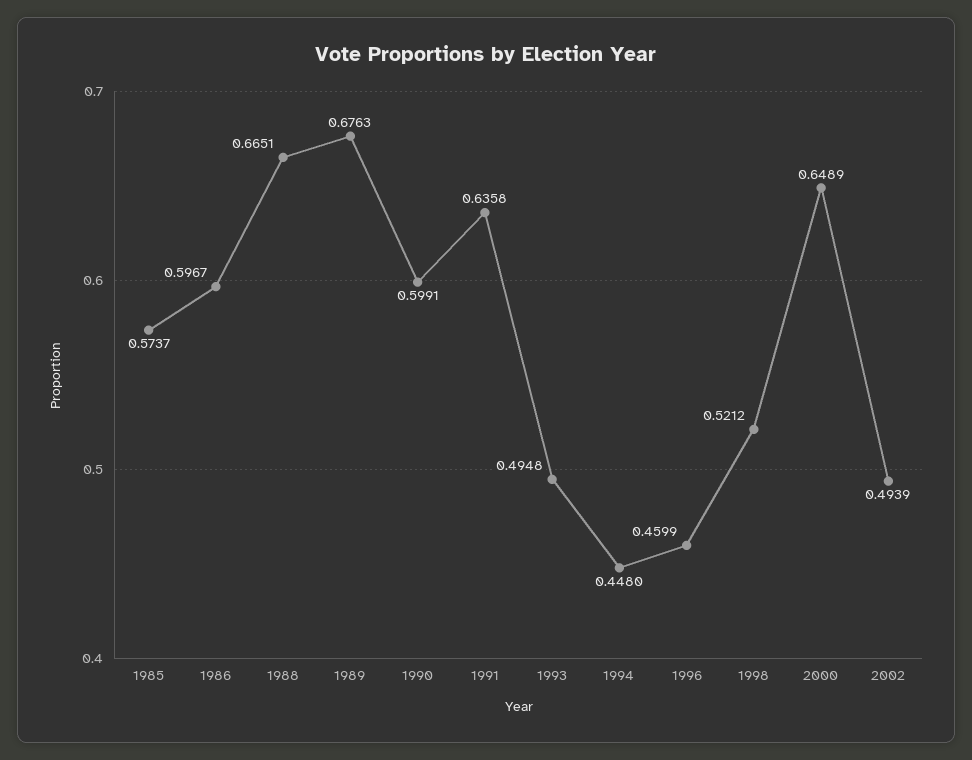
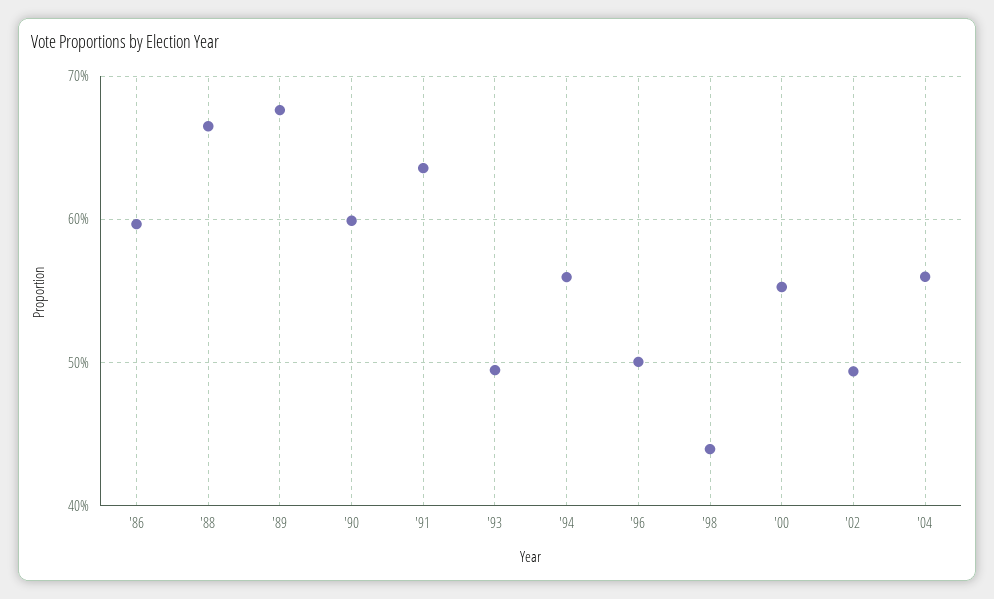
1985: 0.5737 -> none
1994: 0.448 -> 0.56
1996: 0.4599 -> 0.5
1998: 0.5212 -> 0.44
2000: 0.6489 -> 0.55
'04: none -> 0.56

